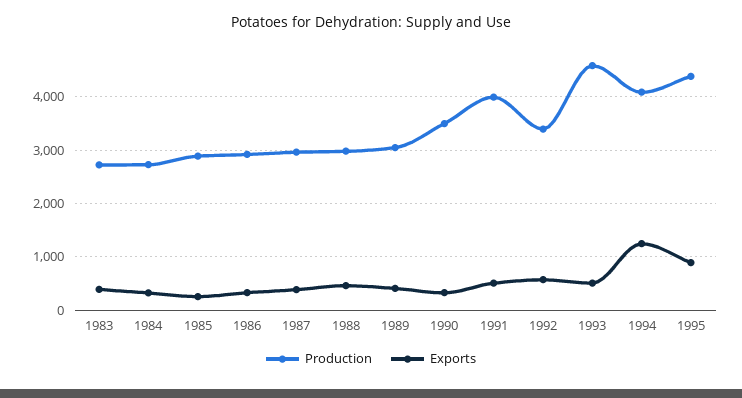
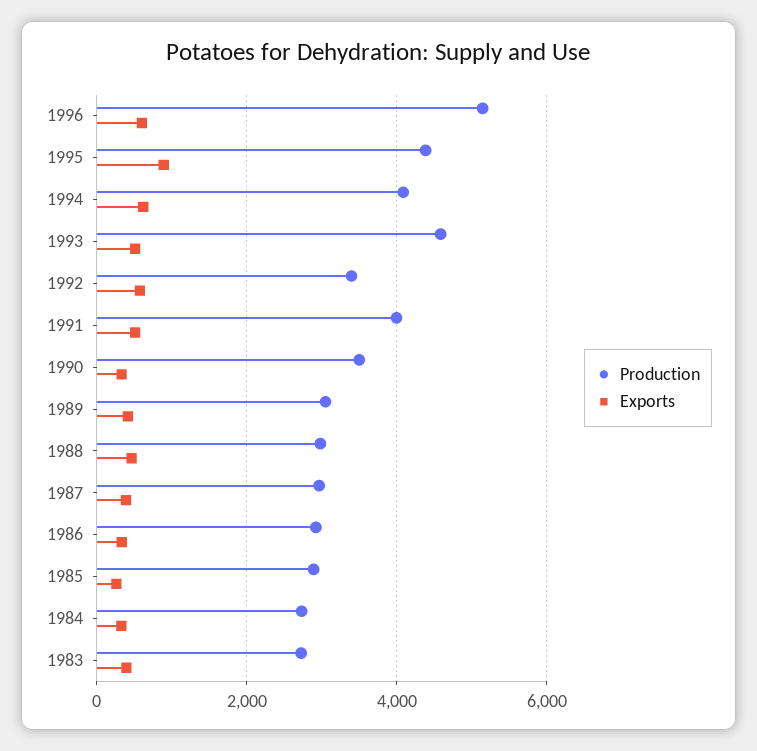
Exports, 1994: 1200 -> 600
Production, 1996: none -> 5200
Exports, 1996: none -> 600

